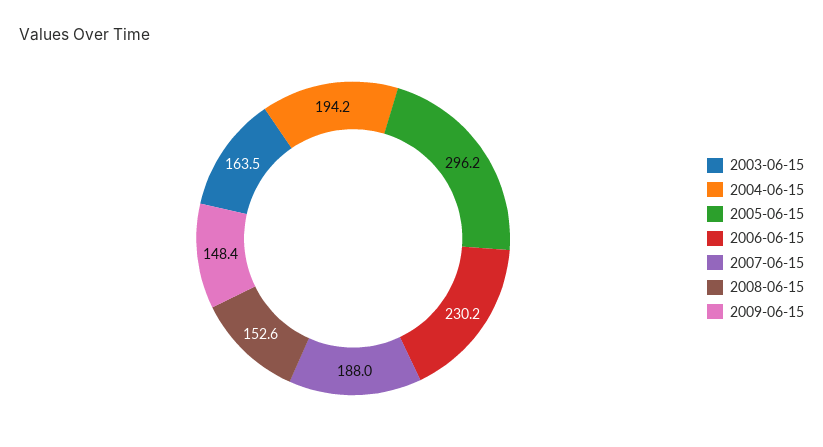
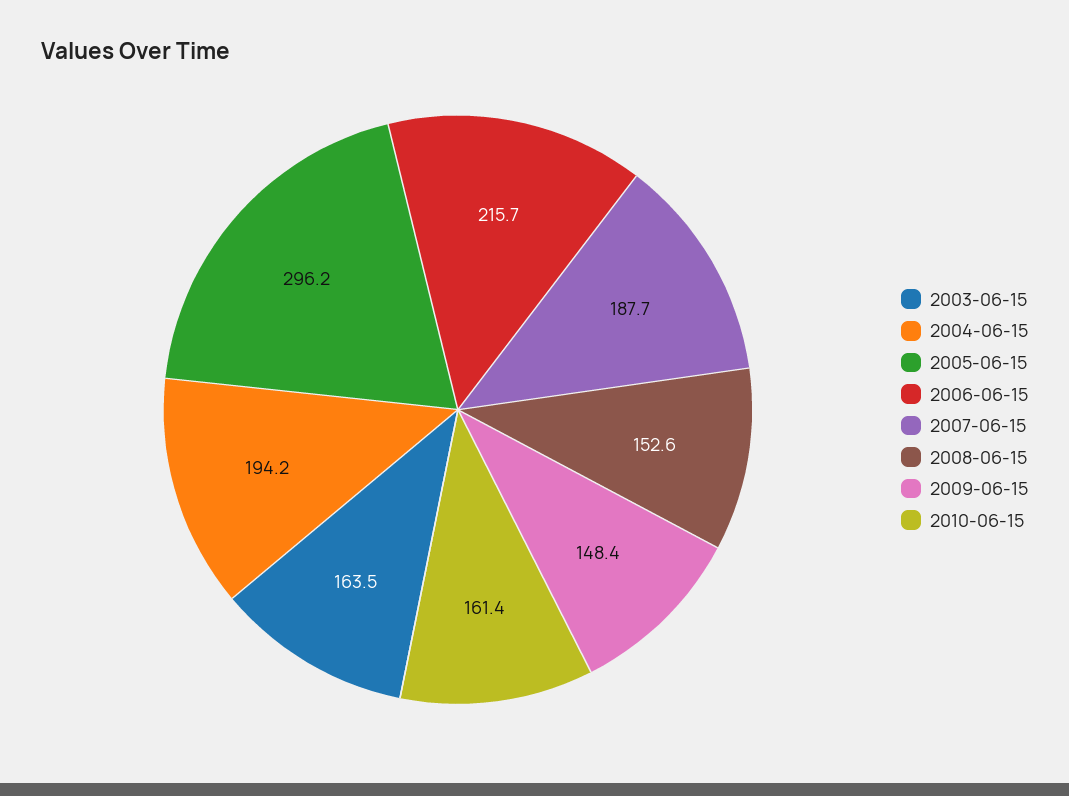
2006-06-15: 230.2 -> 215.7
2007-06-15: 188 -> 187.7
2010-06-15: none -> 161.4

